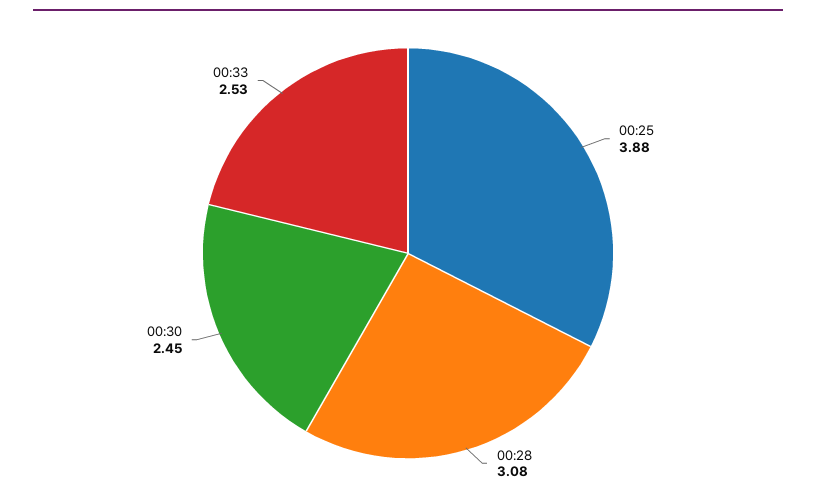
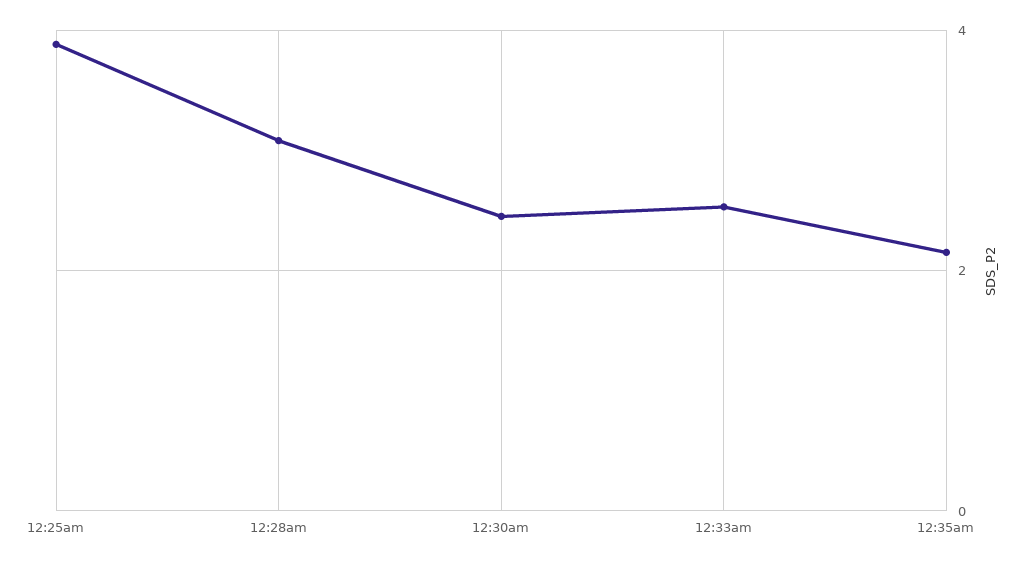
12:35am: none -> 2.2

